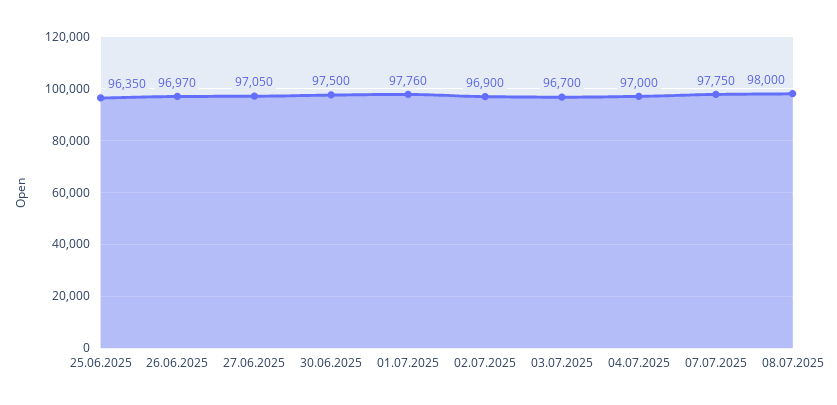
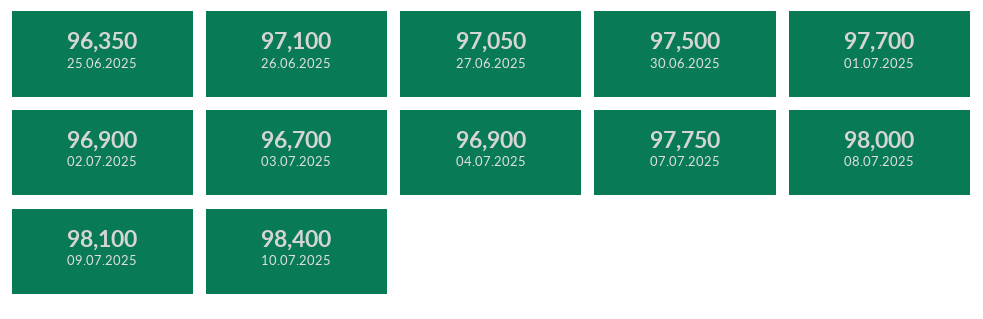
26.06.2025: 96970 -> 97100
01.07.2025: 97760 -> 97700
04.07.2025: 97000 -> 96900
09.07.2025: none -> 98100
10.07.2025: none -> 98400

